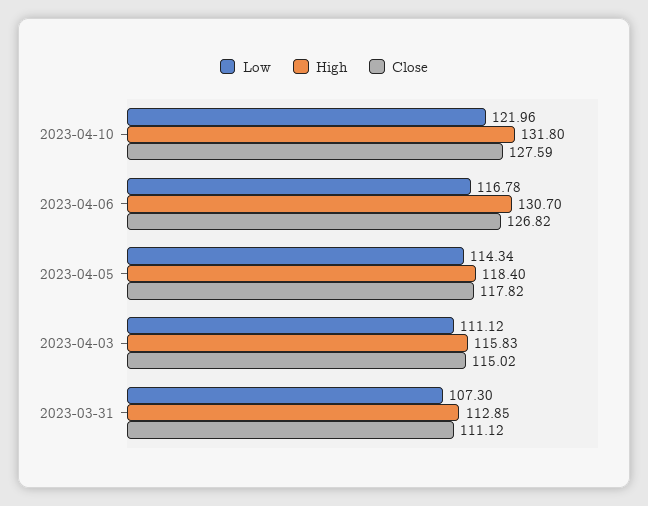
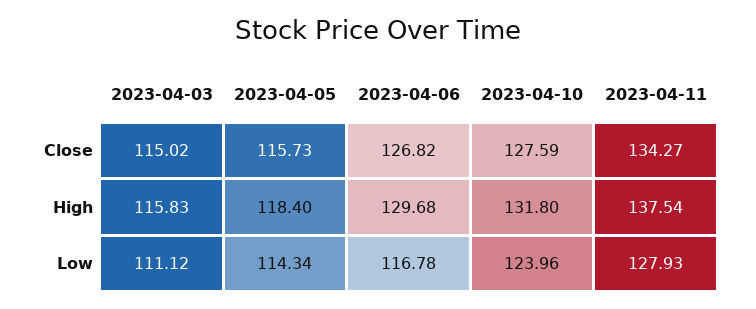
Low, 2023-04-10: 121.96 -> 123.96
High, 2023-04-06: 130.7 -> 129.68
Close, 2023-04-05: 117.82 -> 115.73
Low, 2023-03-31: 107.3 -> none
High, 2023-03-31: 112.85 -> none
Close, 2023-03-31: 111.12 -> none
Close, 2023-04-11: none -> 134.27
High, 2023-04-11: none -> 137.54
Low, 2023-04-11: none -> 127.93

